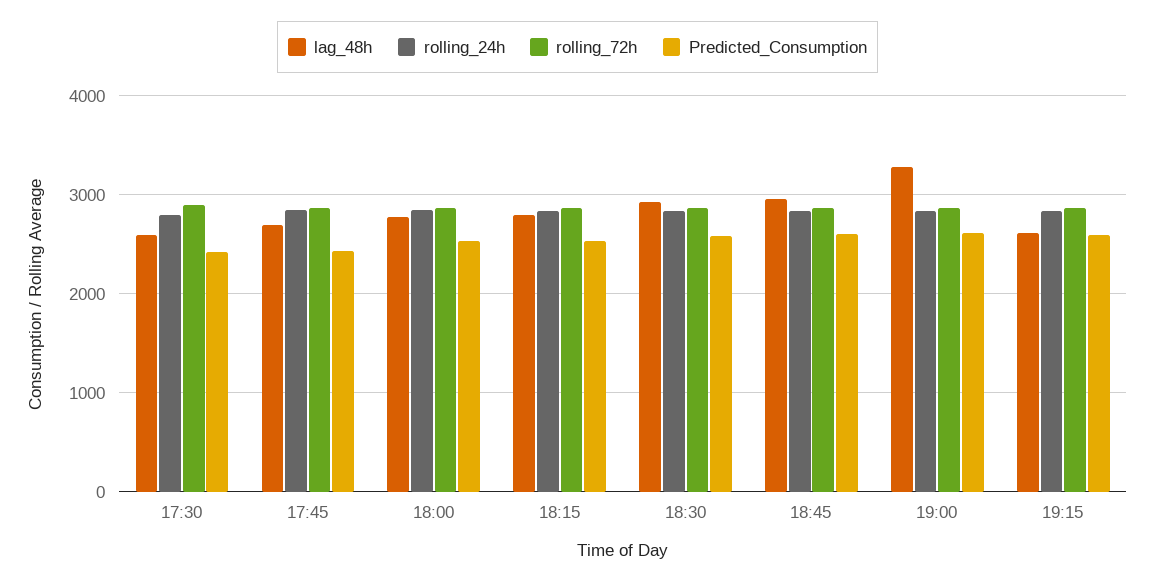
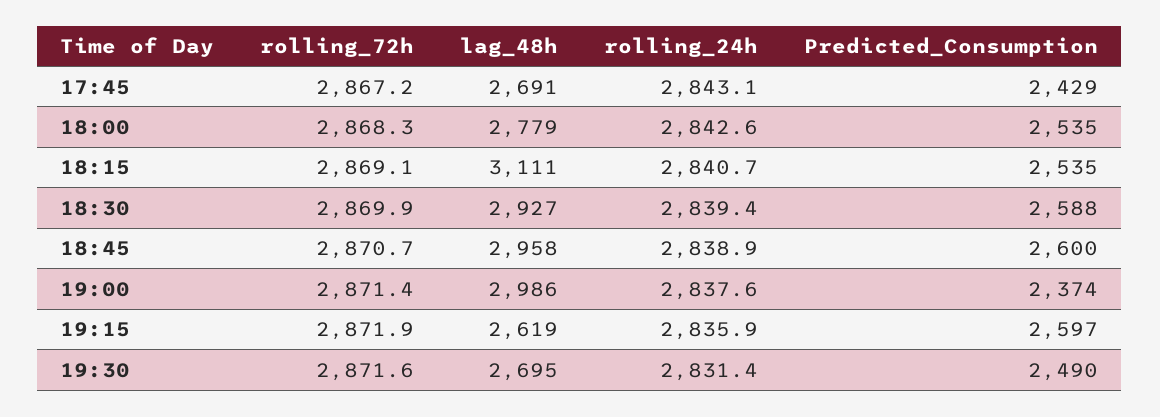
lag_48h, 17:30: 2600 -> none
rolling_24h, 17:30: 2800 -> none
rolling_72h, 17:30: 2900 -> none
Predicted_Consumption, 17:30: 2400 -> none
lag_48h, 18:15: 2800 -> 3111
lag_48h, 19:00: 3300 -> 2986
Predicted_Consumption, 19:00: 2600 -> 2374
rolling_72h, 19:30: none -> 2871.6
lag_48h, 19:30: none -> 2695
rolling_24h, 19:30: none -> 2831.4
Predicted_Consumption, 19:30: none -> 2490

